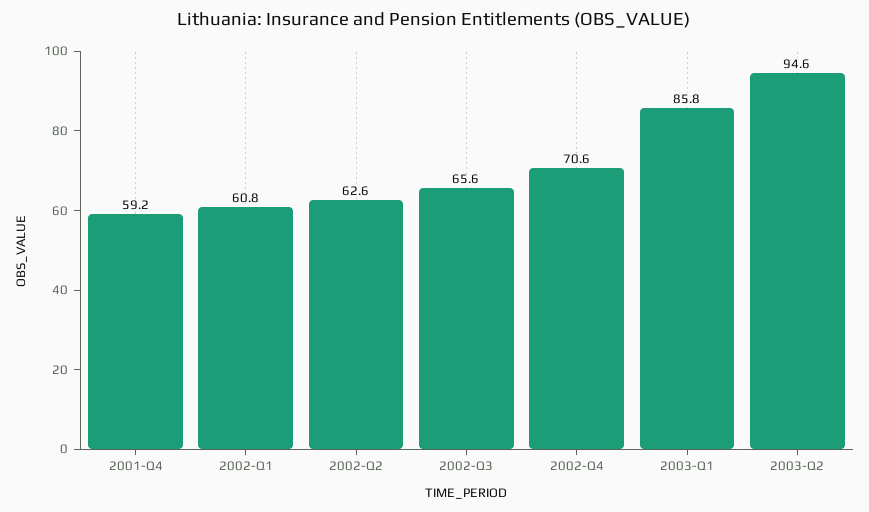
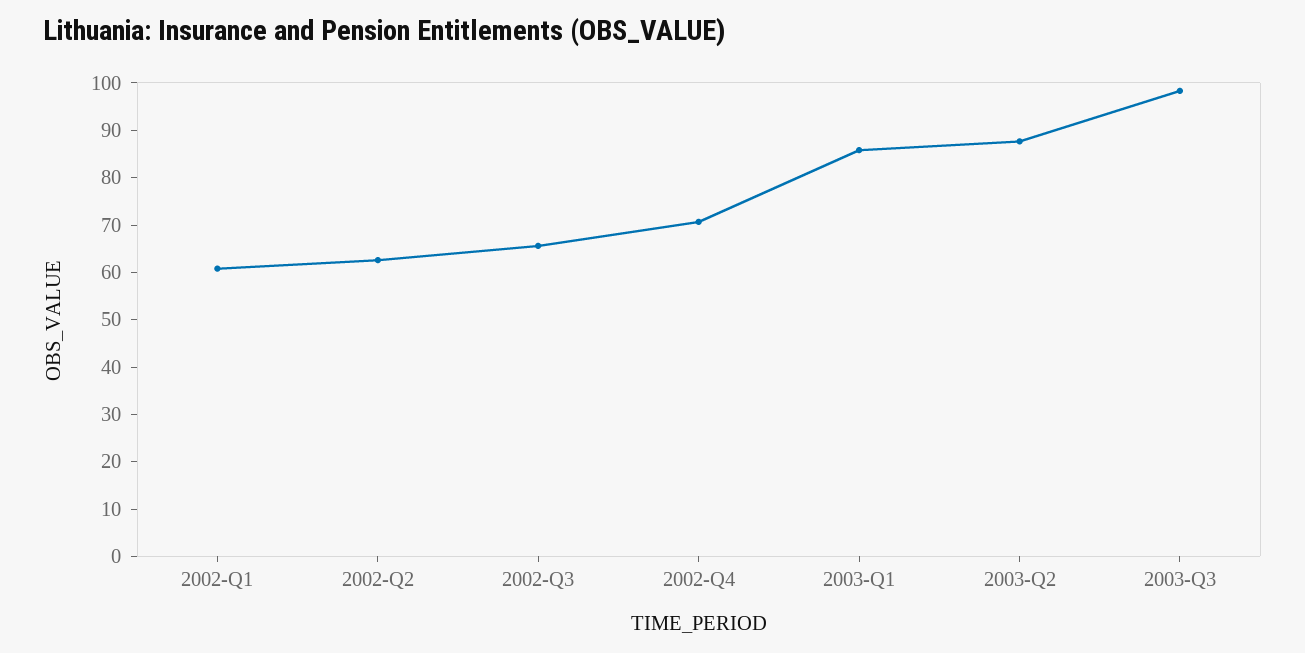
2001-Q4: 59.2 -> none
2003-Q2: 94.6 -> 88
2003-Q3: none -> 98

